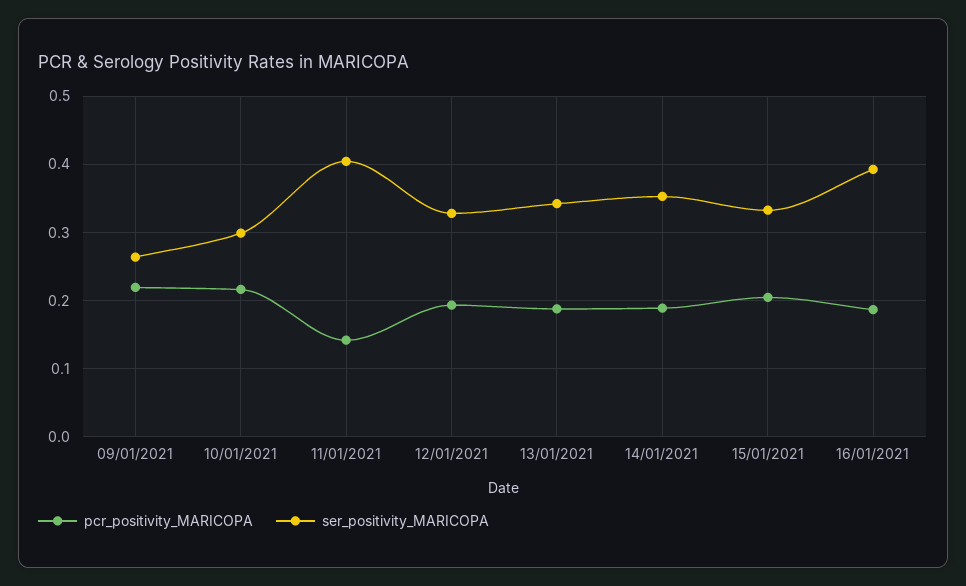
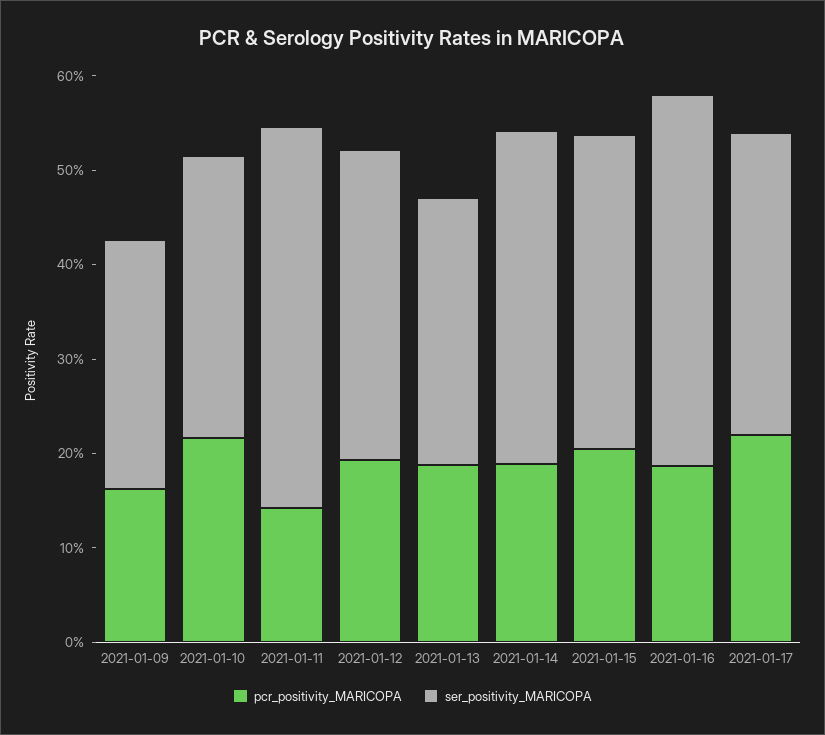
pcr_positivity_MARICOPA, 09/01/2021: 0.22 -> 0.16
ser_positivity_MARICOPA, 13/01/2021: 0.34 -> 0.28
pcr_positivity_MARICOPA, 2021-01-17: none -> 0.22
ser_positivity_MARICOPA, 2021-01-17: none -> 0.32

